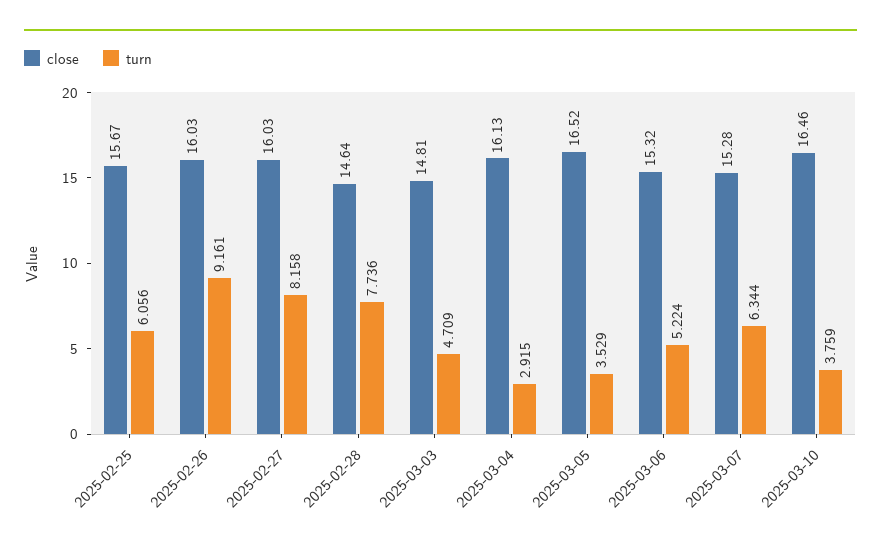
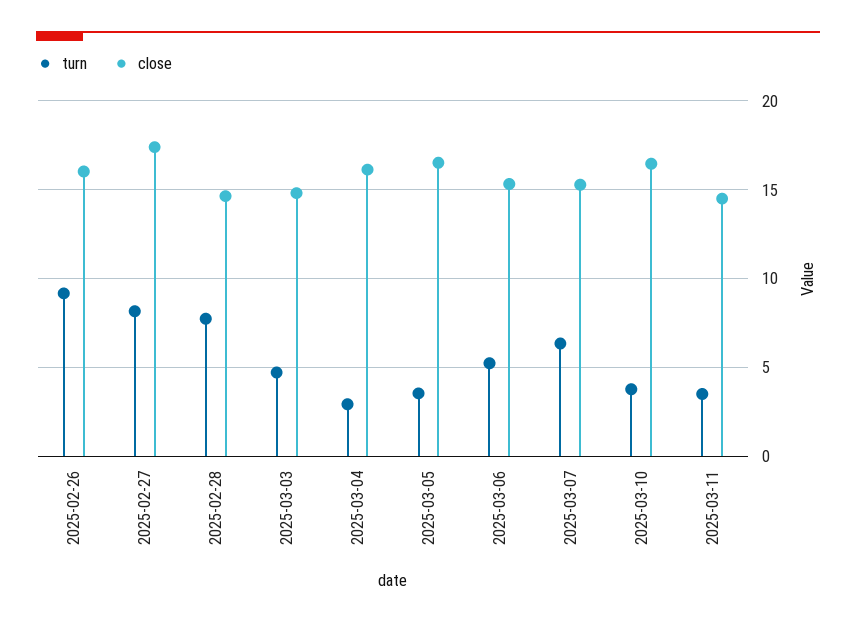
close, 2025-02-25: 15.67 -> none
turn, 2025-02-25: 6.056 -> none
close, 2025-02-27: 16.03 -> 17.5
turn, 2025-03-11: none -> 3.5
close, 2025-03-11: none -> 14.5

